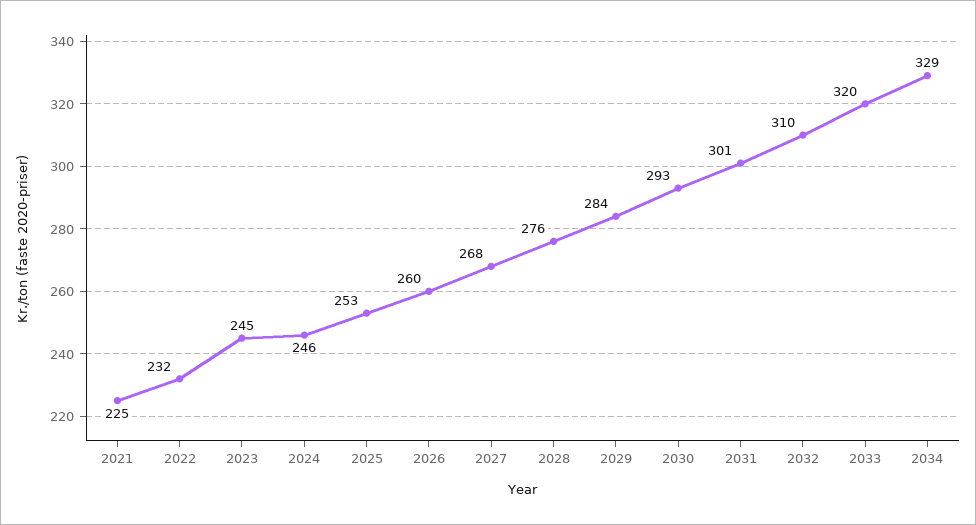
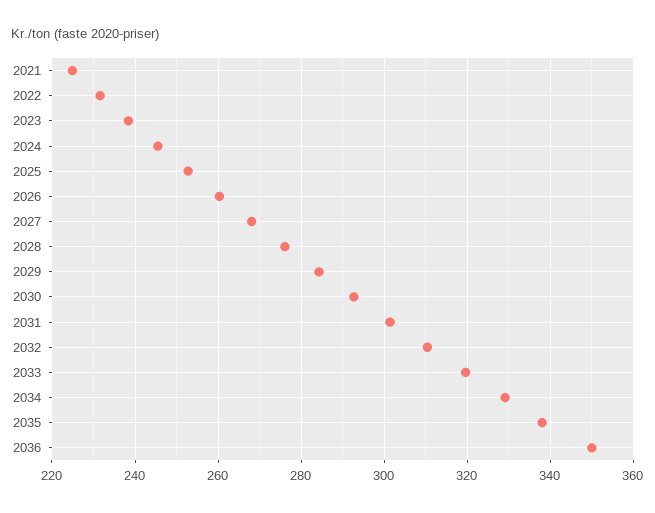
2023: 245 -> 238
2035: none -> 338
2036: none -> 350

